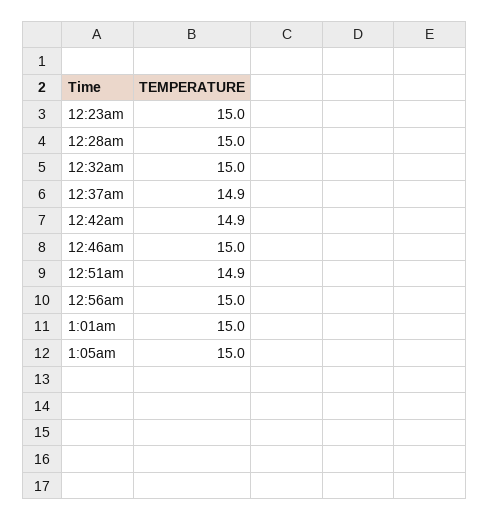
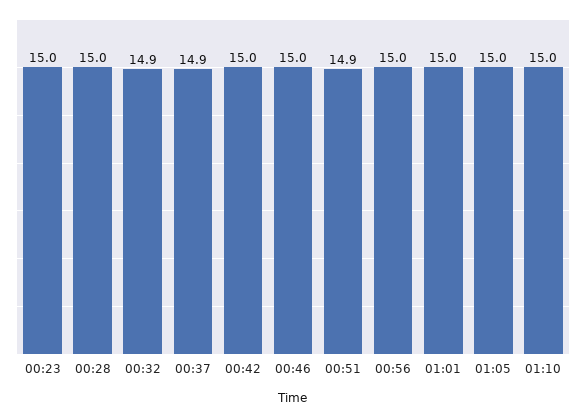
12:32am: 15 -> 14.9
12:42am: 14.9 -> 15
01:10: none -> 15

